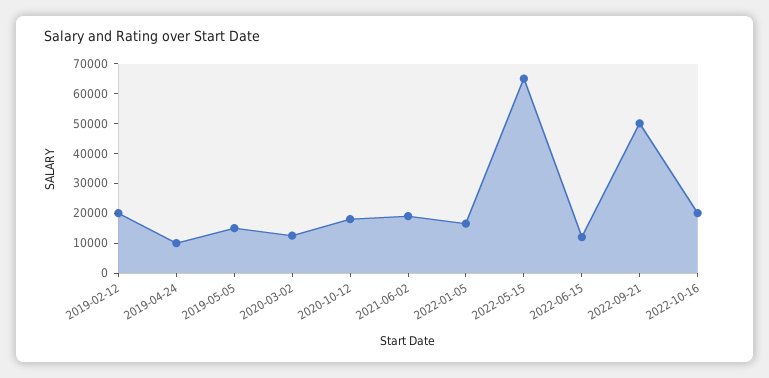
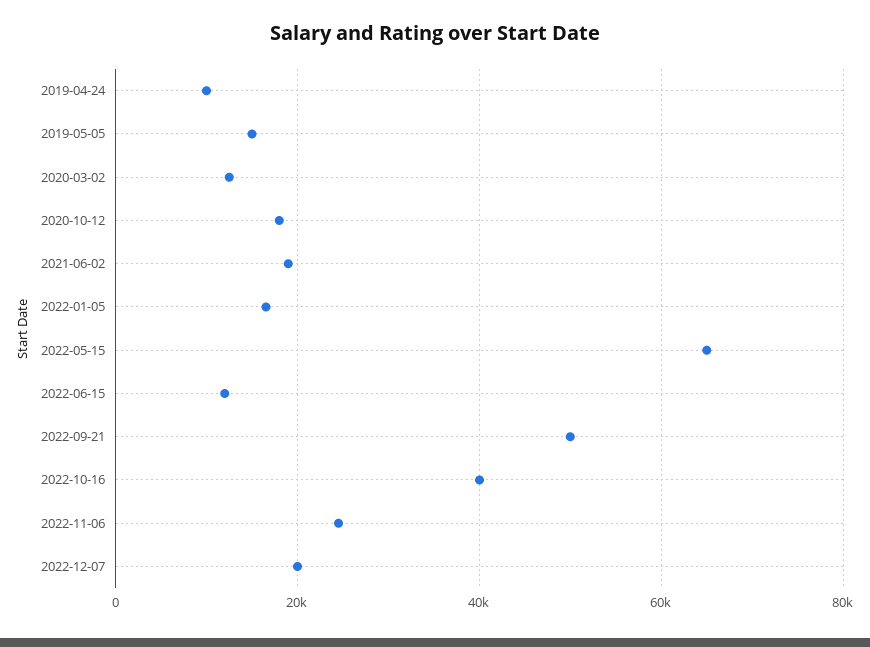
2019-02-12: 20000 -> none
2022-10-16: 20000 -> 40000
2022-11-06: none -> 24000
2022-12-07: none -> 20000

